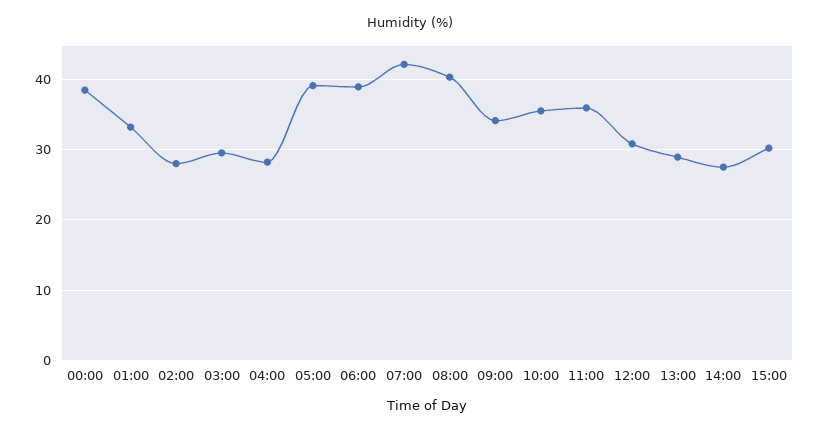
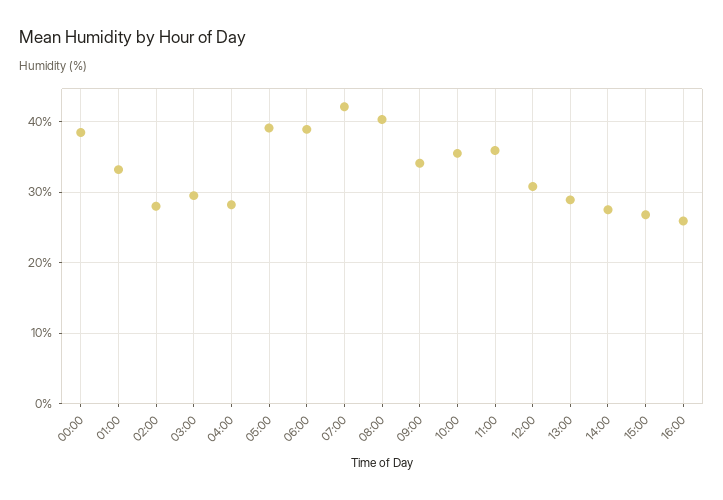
15:00: 30 -> 27
16:00: none -> 26

